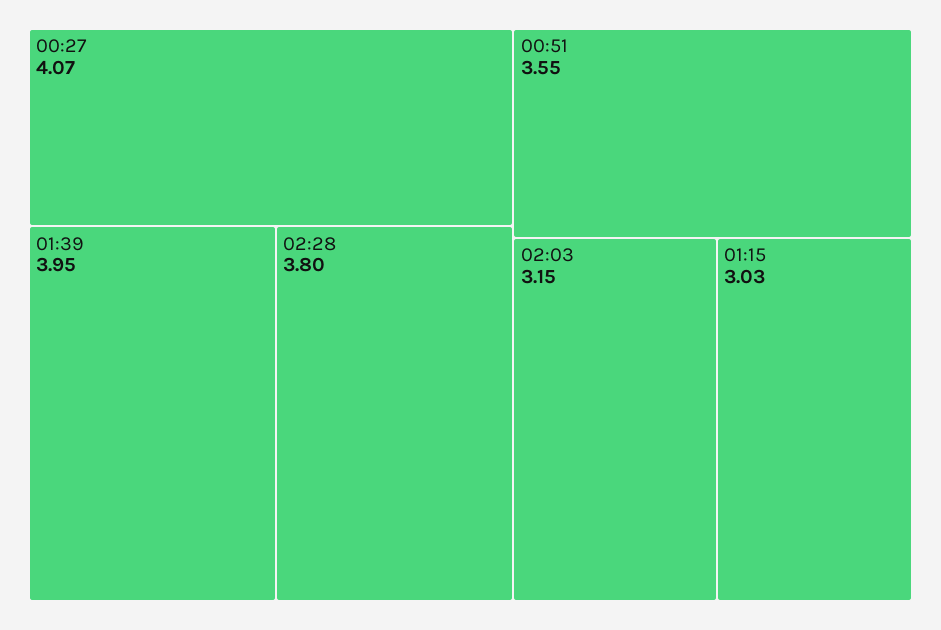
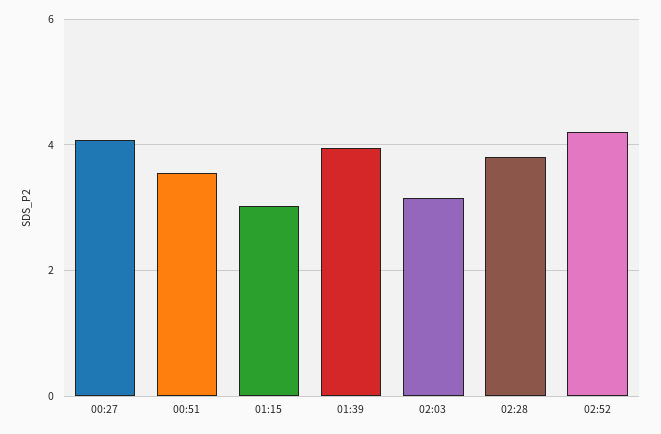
02:52: none -> 4.2

